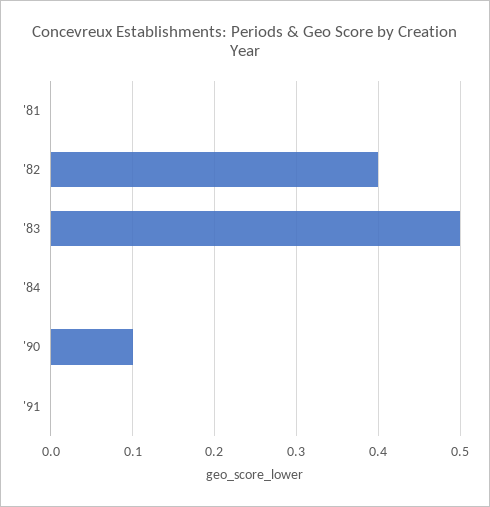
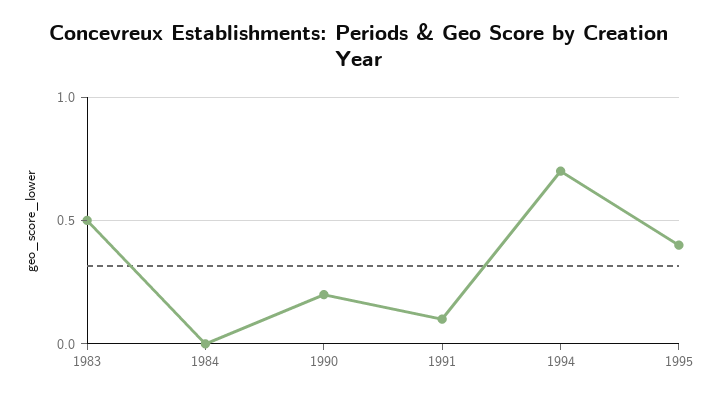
'81: 0 -> none
'82: 0.4 -> none
'90: 0.1 -> 0.2
'91: 0 -> 0.1
1994: none -> 0.7
1995: none -> 0.4

